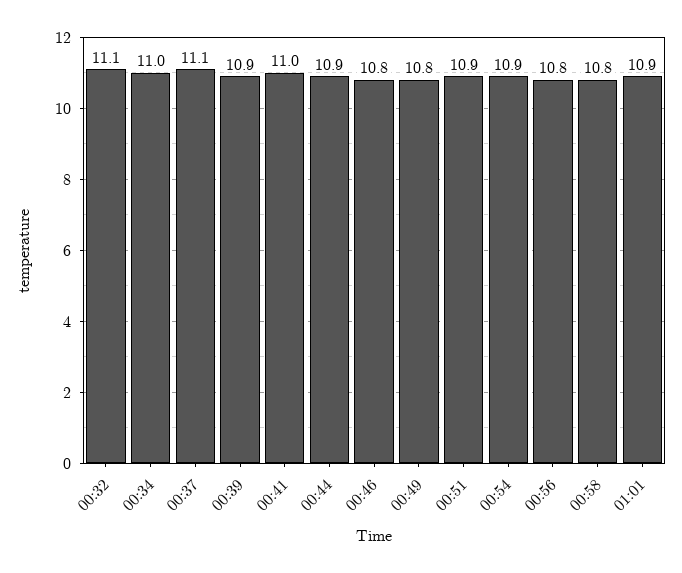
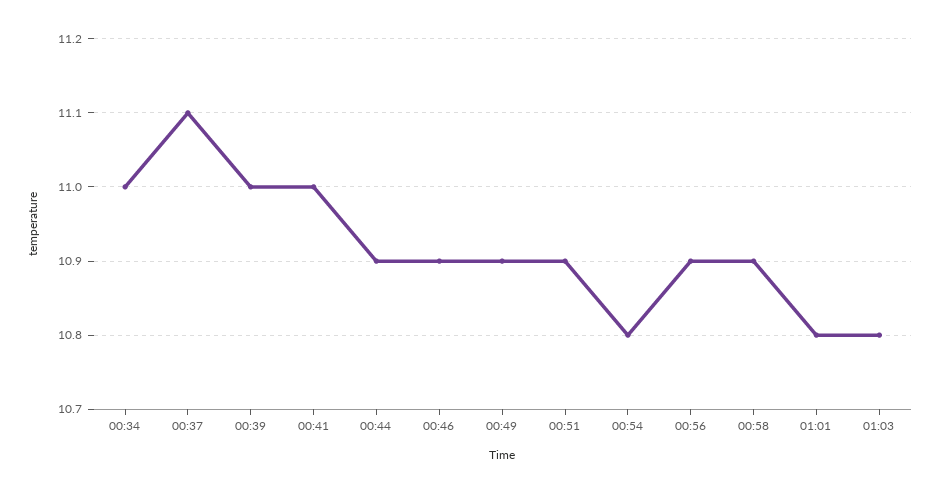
00:32: 11.1 -> none
00:39: 10.9 -> 11
00:46: 10.8 -> 10.9
00:49: 10.8 -> 10.9
00:54: 10.9 -> 10.8
00:56: 10.8 -> 10.9
00:58: 10.8 -> 10.9
01:01: 10.9 -> 10.8
01:03: none -> 10.8

